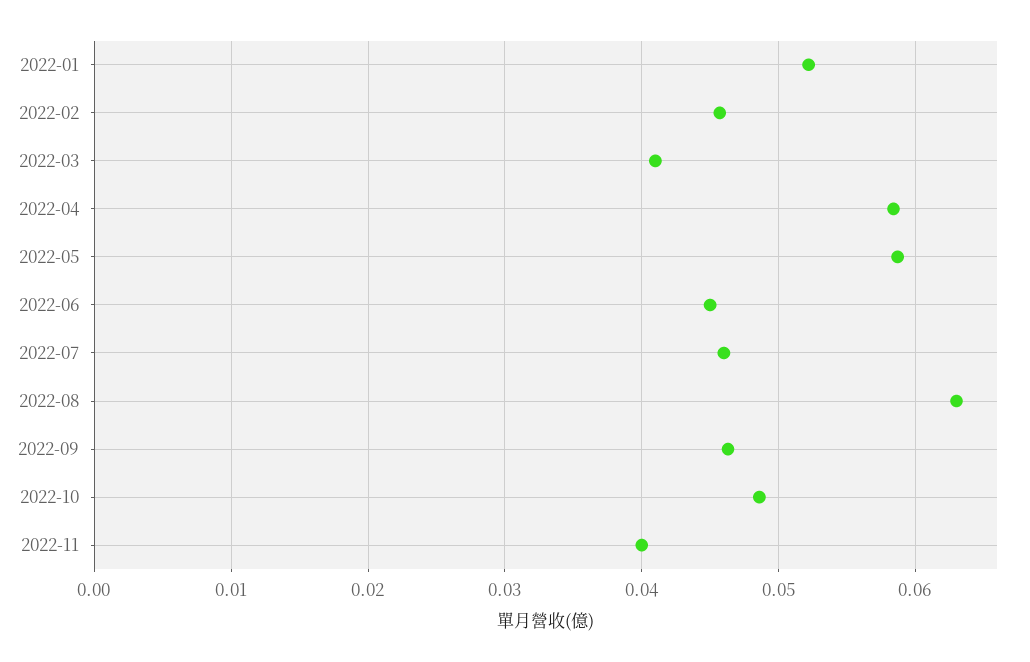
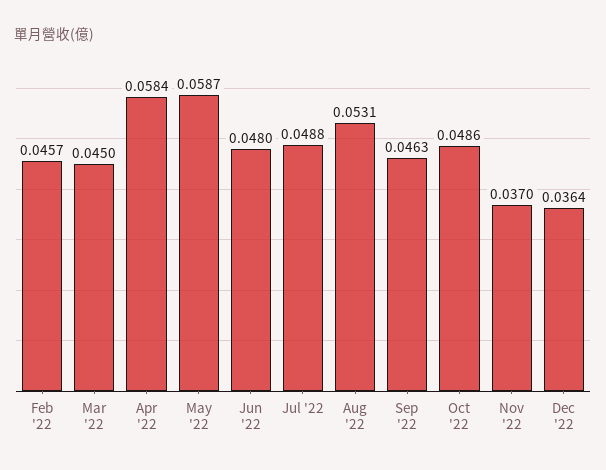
2022-01: 0.052 -> none
2022-03: 0.041 -> 0.045
2022-06: 0.045 -> 0.048
2022-07: 0.046 -> 0.0488
2022-08: 0.063 -> 0.0531
2022-11: 0.04 -> 0.037
Dec '22: none -> 0.0364

